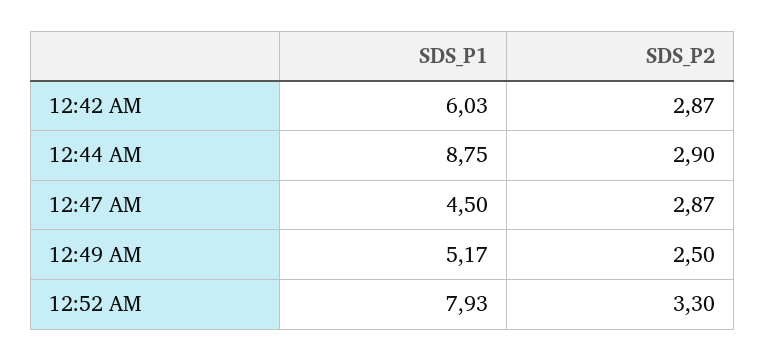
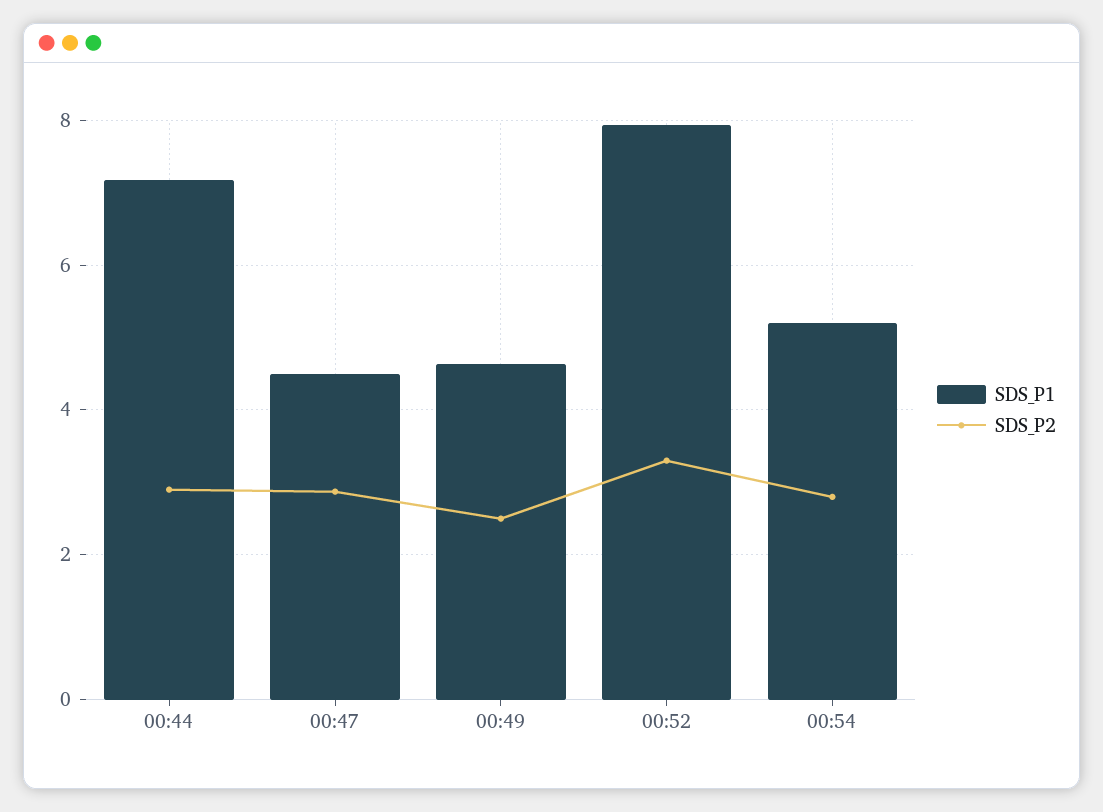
SDS_P1, 12:42 AM: 6.03 -> none
SDS_P2, 12:42 AM: 2.87 -> none
SDS_P1, 12:44 AM: 8.75 -> 7.2
SDS_P1, 12:49 AM: 5.17 -> 4.6
SDS_P1, 00:54: none -> 5.2
SDS_P2, 00:54: none -> 2.8

